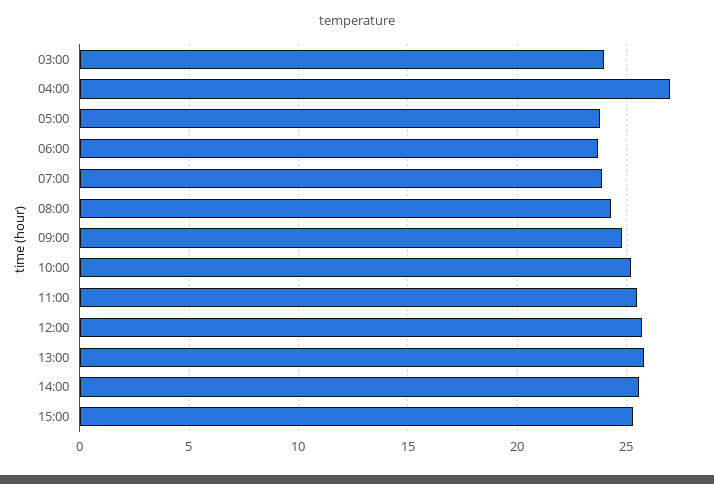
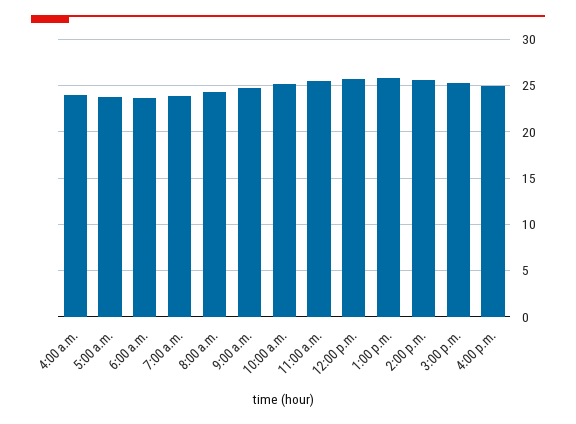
03:00: 24 -> none
04:00: 27 -> 24
4:00 p.m.: none -> 25

